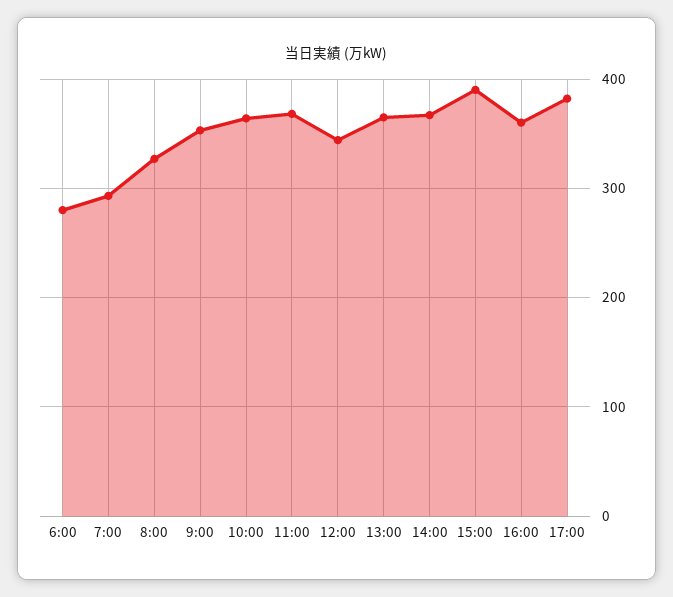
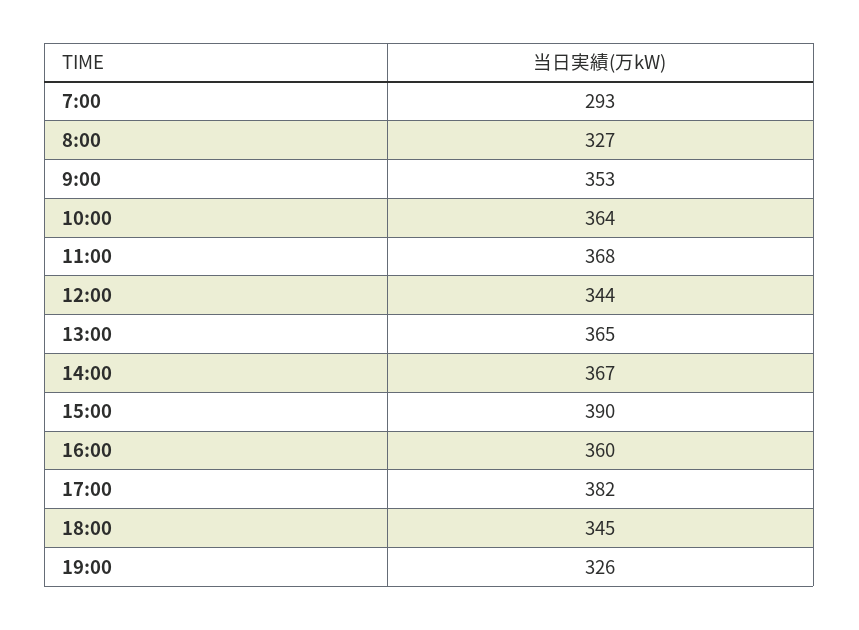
6:00: 280 -> none
18:00: none -> 345
19:00: none -> 326

